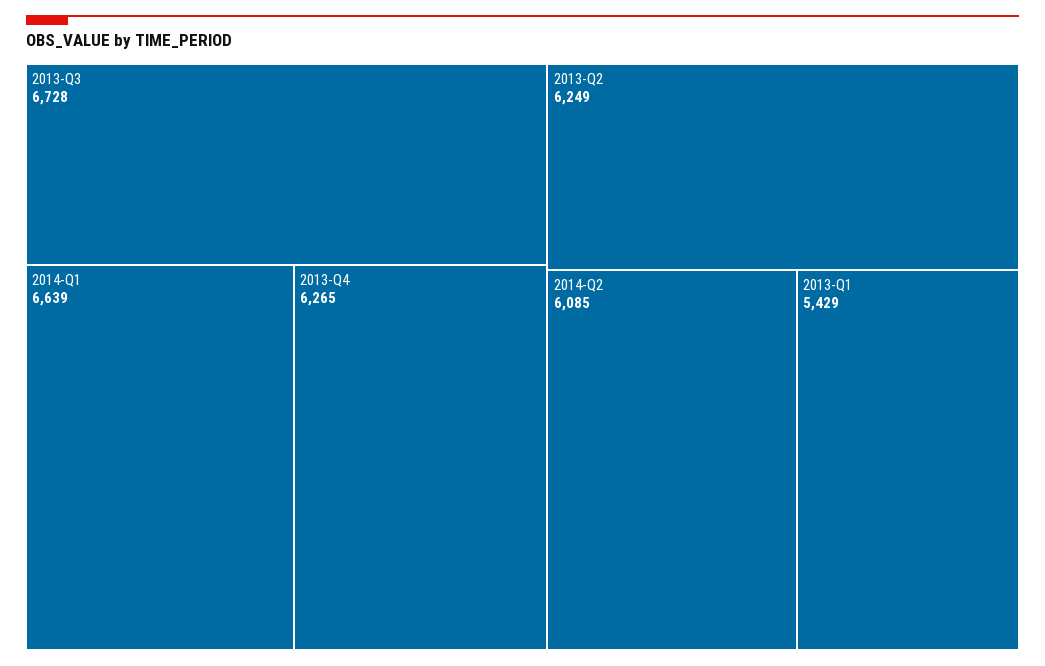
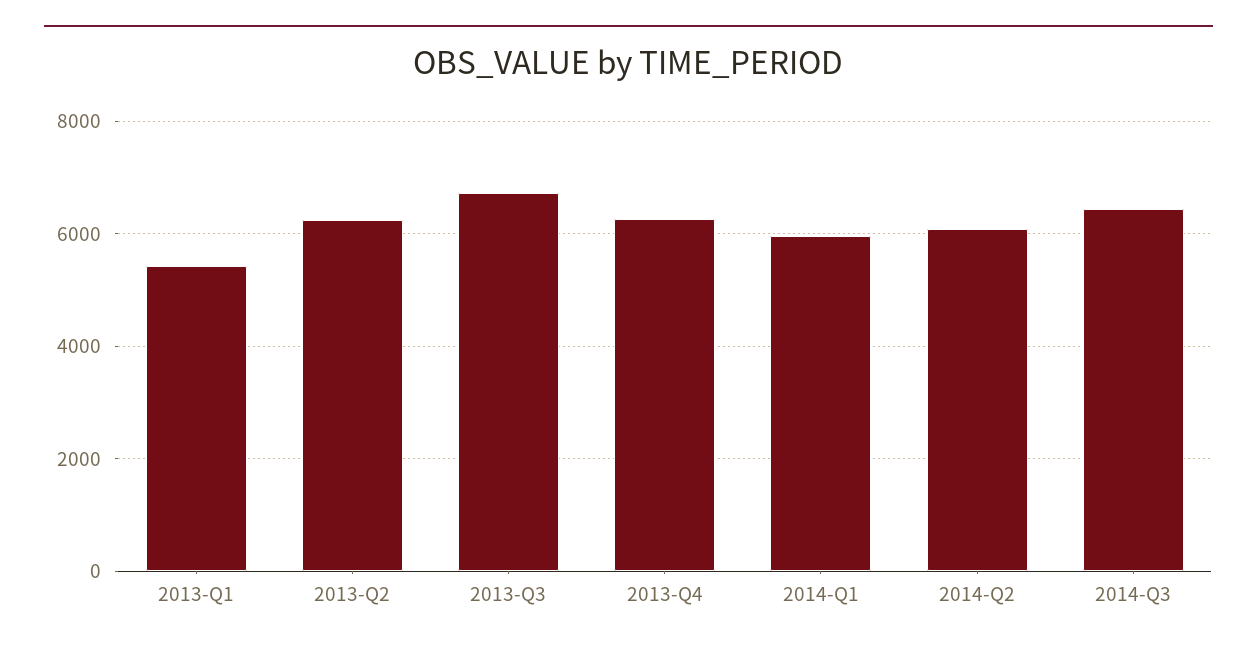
2014-Q1: 6639 -> 6000
2014-Q3: none -> 6400

